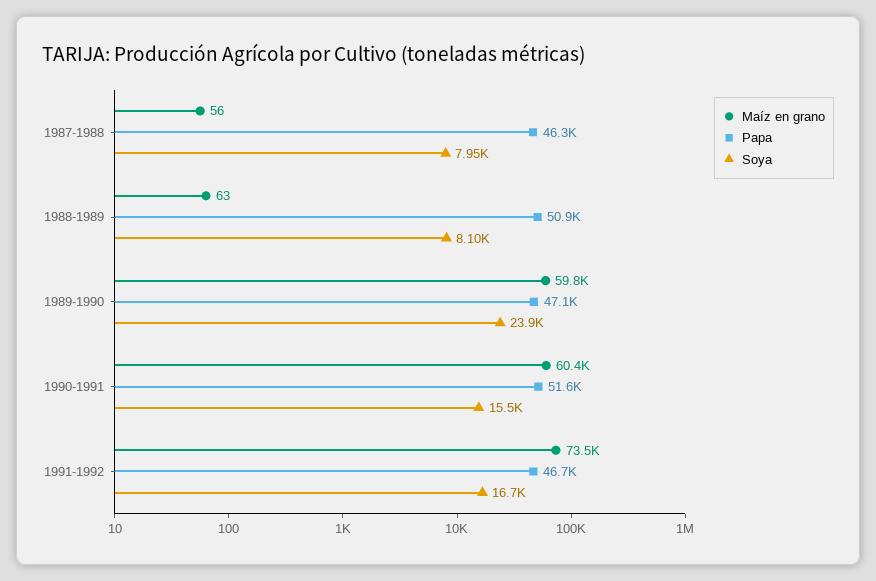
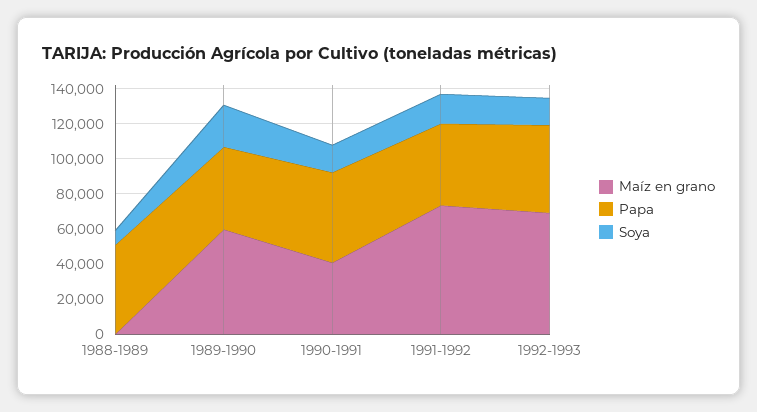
Maíz en grano, 1987-1988: 56 -> none
Papa, 1987-1988: 46300 -> none
Soya, 1987-1988: 7950 -> none
Maíz en grano, 1990-1991: 60400 -> 40000
Maíz en grano, 1992-1993: none -> 70000
Papa, 1992-1993: none -> 50000
Soya, 1992-1993: none -> 15000

